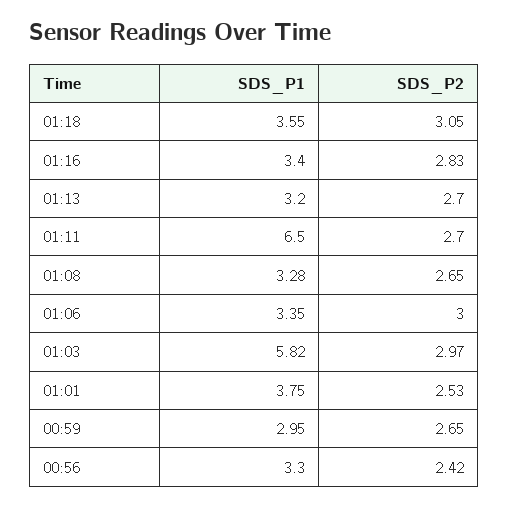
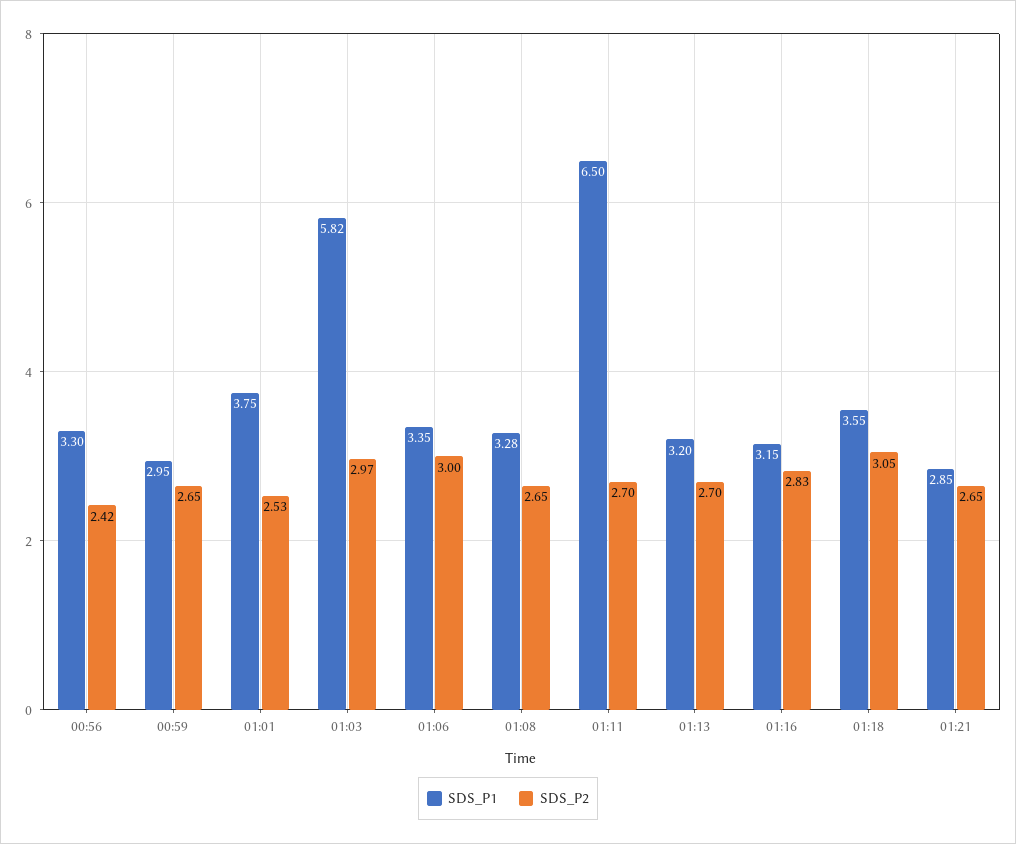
SDS_P1, 01:16: 3.4 -> 3.15
SDS_P1, 01:21: none -> 2.85
SDS_P2, 01:21: none -> 2.65

